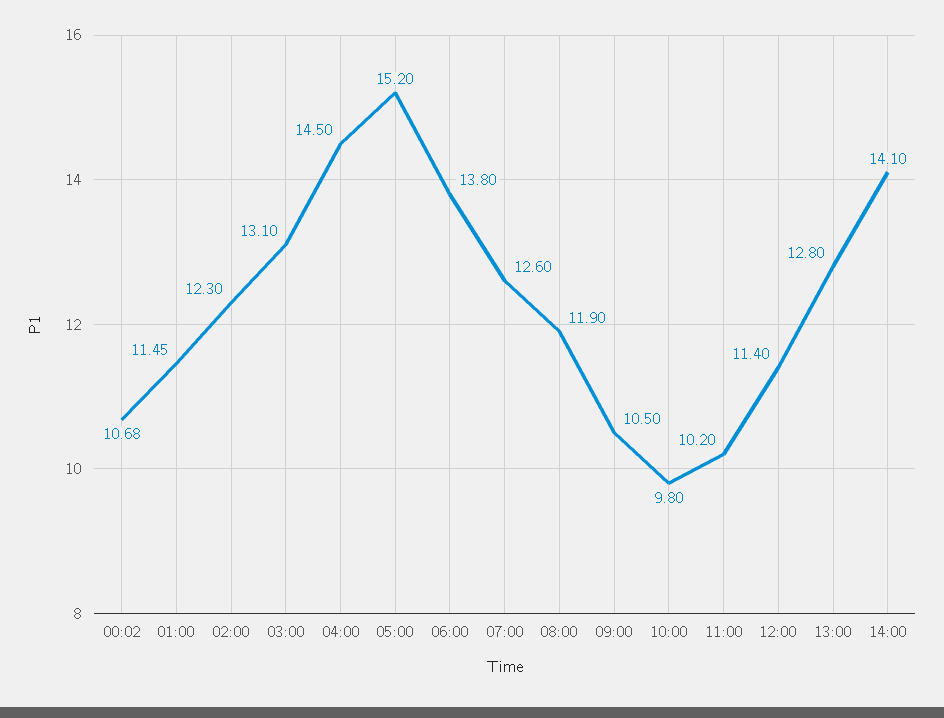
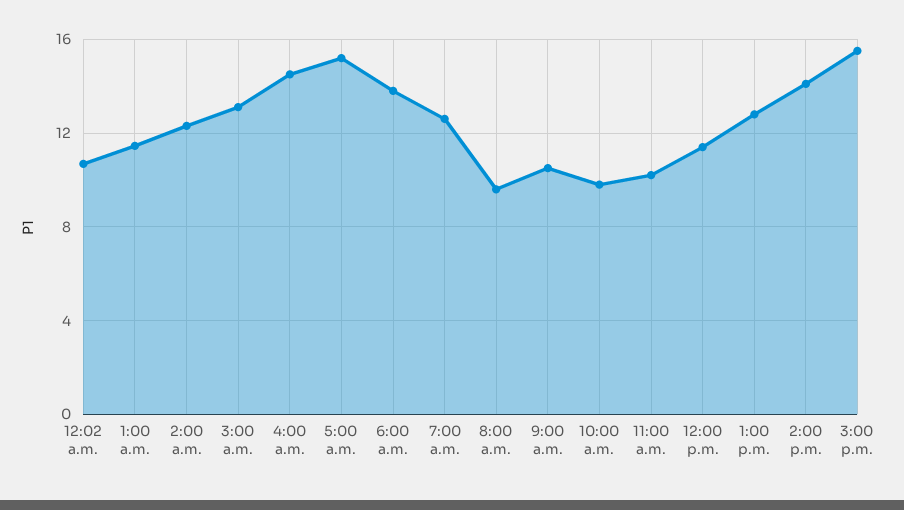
08:00: 11.9 -> 9.5
3:00 p.m.: none -> 15.5

